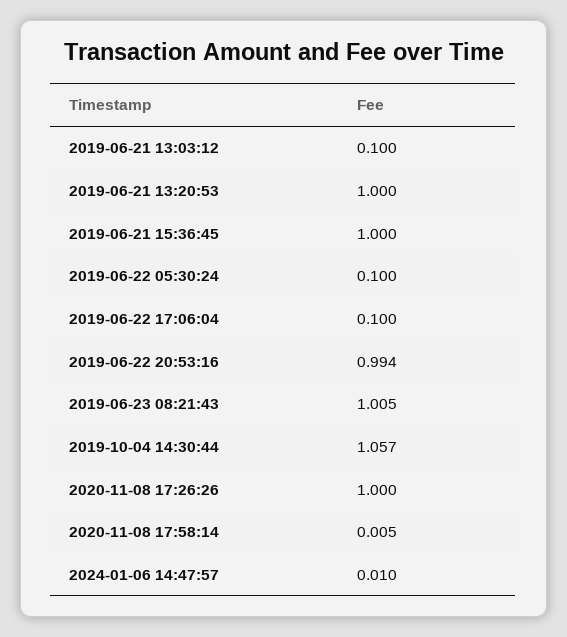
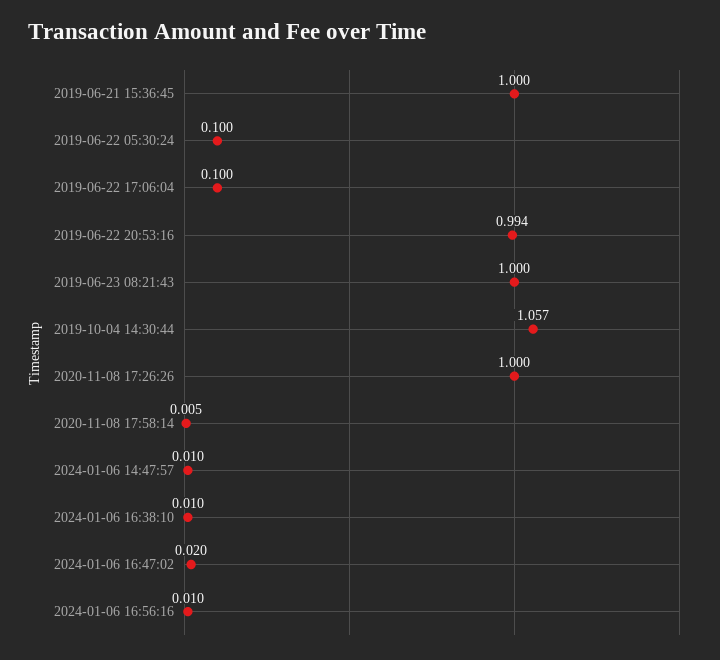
2019-06-21 13:03:12: 0.1 -> none
2019-06-21 13:20:53: 1 -> none
2019-06-23 08:21:43: 1.005 -> 1
2024-01-06 16:38:10: none -> 0.01
2024-01-06 16:47:02: none -> 0.02
2024-01-06 16:56:16: none -> 0.01

